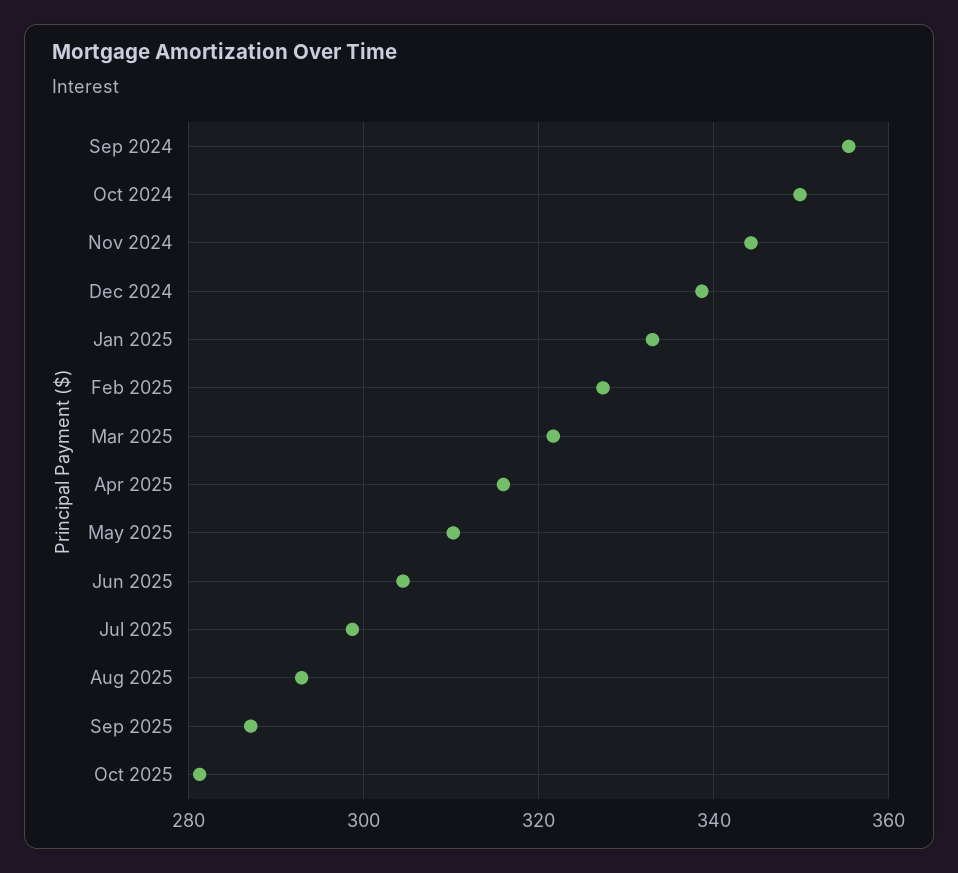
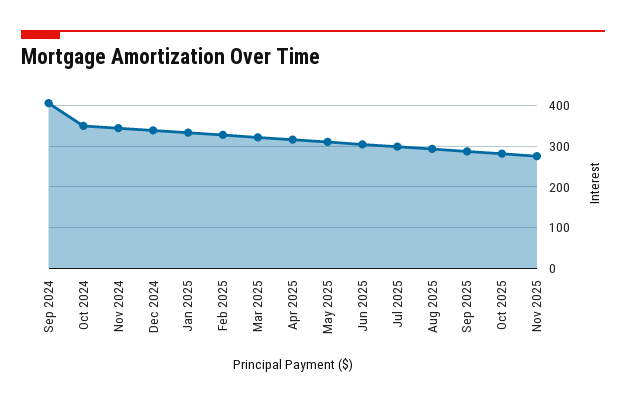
Sep 2024: 356 -> 400
Nov 2025: none -> 280

